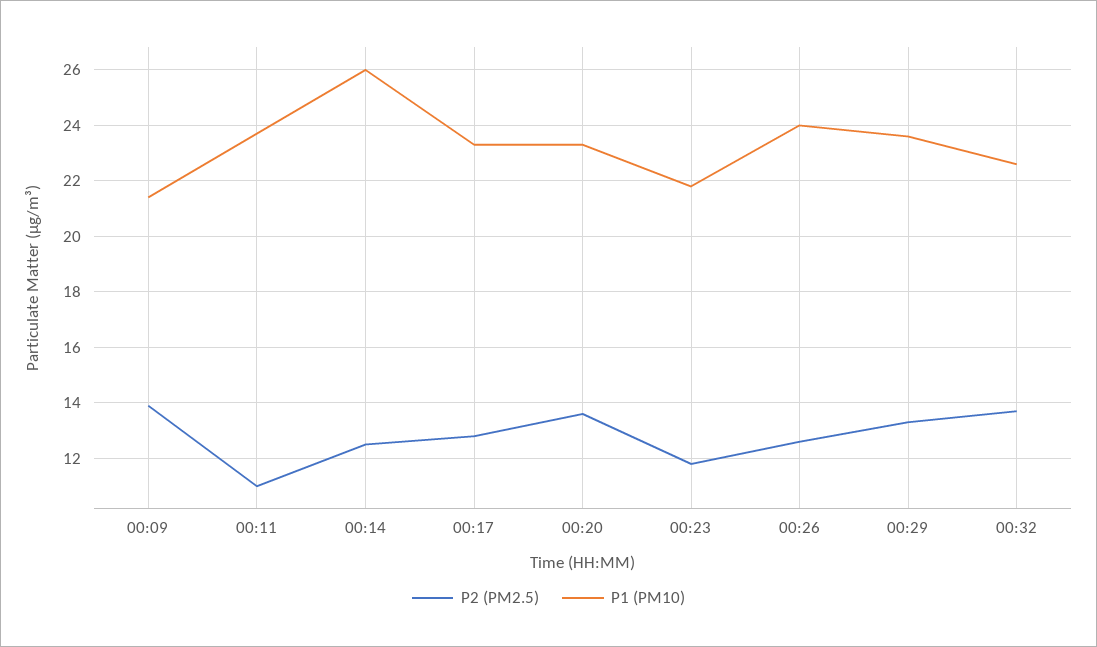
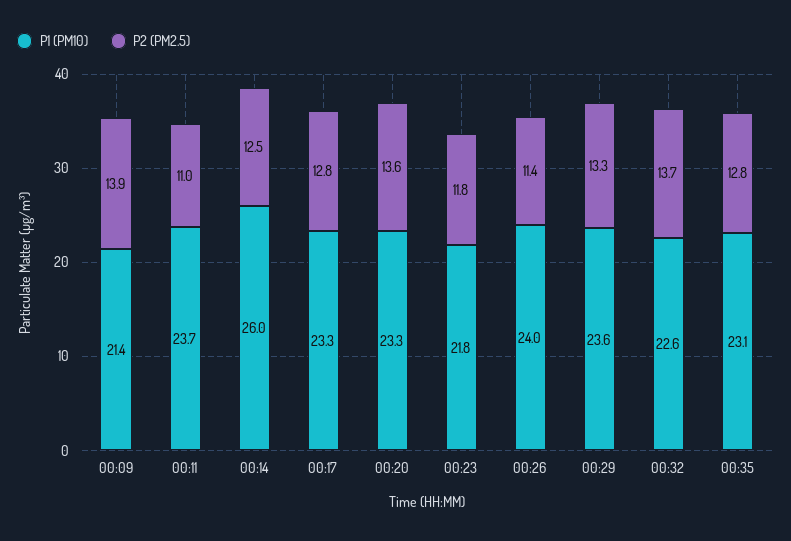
P2 (PM2.5), 00:26: 12.5 -> 11.4
P1 (PM10), 00:35: none -> 23.1
P2 (PM2.5), 00:35: none -> 12.8

